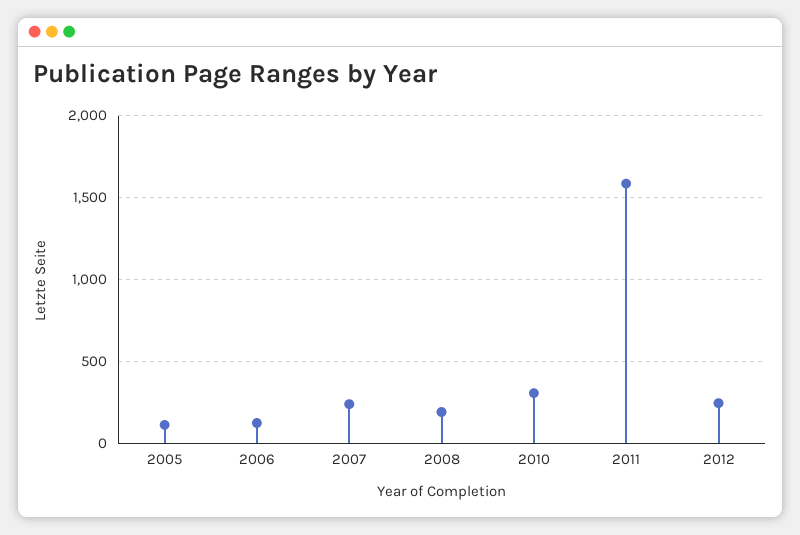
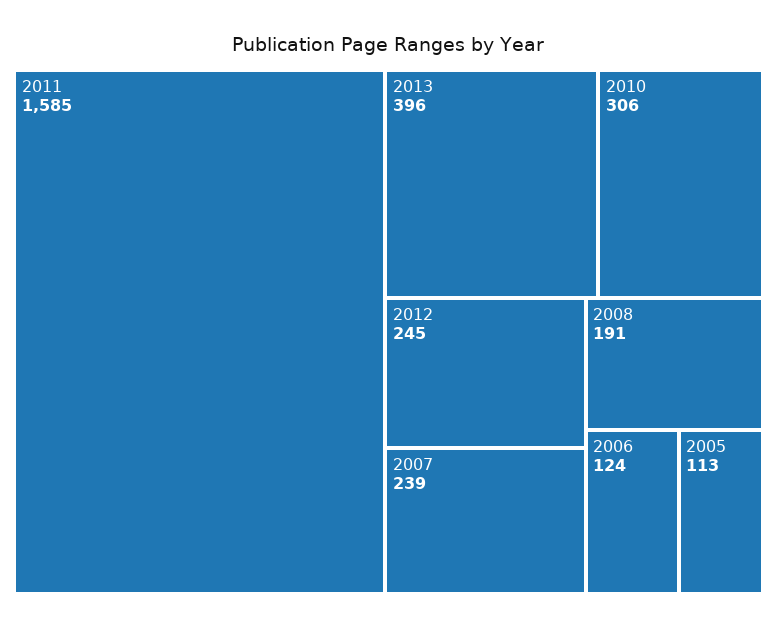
2013: none -> 396

